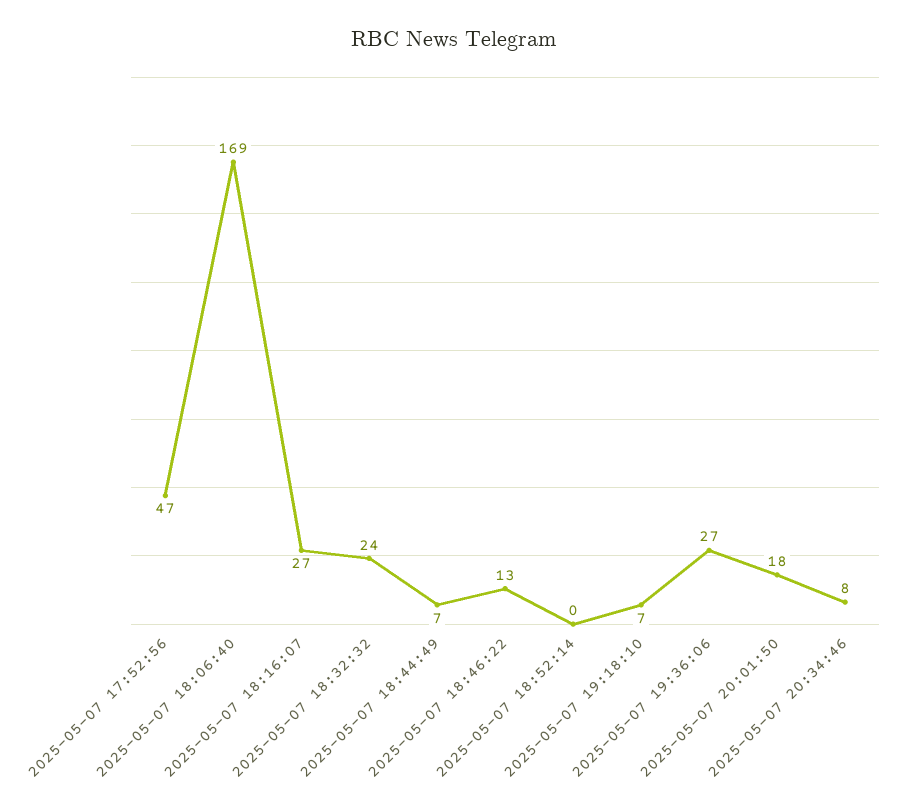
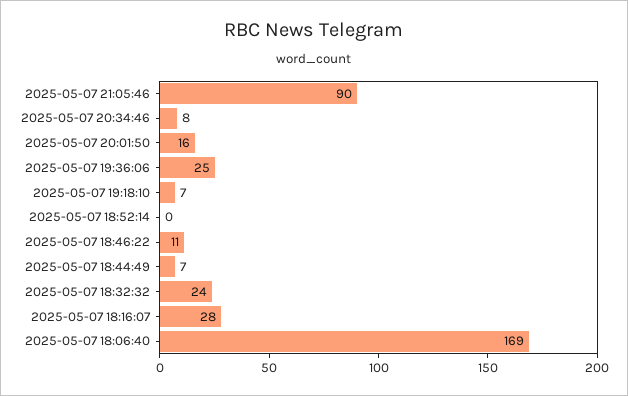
2025-05-07 17:52:56: 47 -> none
2025-05-07 18:16:07: 27 -> 28
2025-05-07 18:46:22: 13 -> 11
2025-05-07 19:36:06: 27 -> 25
2025-05-07 20:01:50: 18 -> 16
2025-05-07 21:05:46: none -> 90

